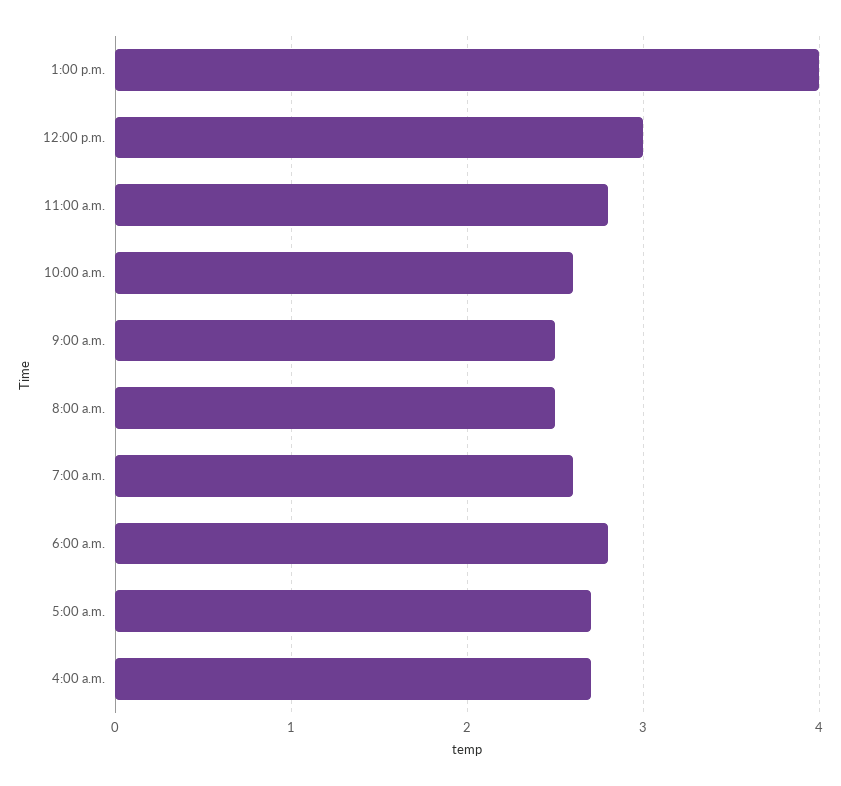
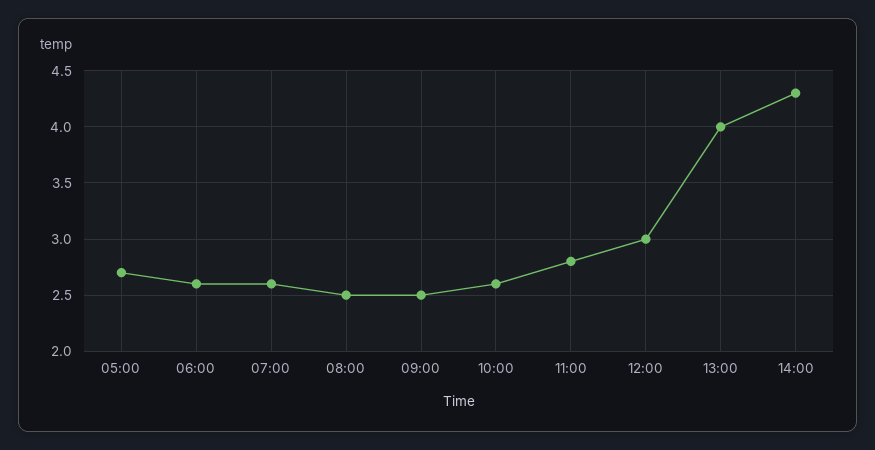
6:00 a.m.: 2.8 -> 2.6
4:00 a.m.: 2.7 -> none
14:00: none -> 4.3

